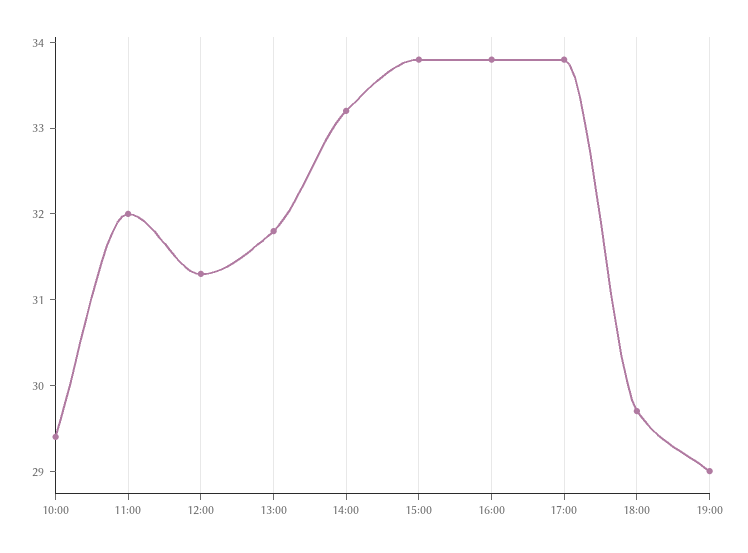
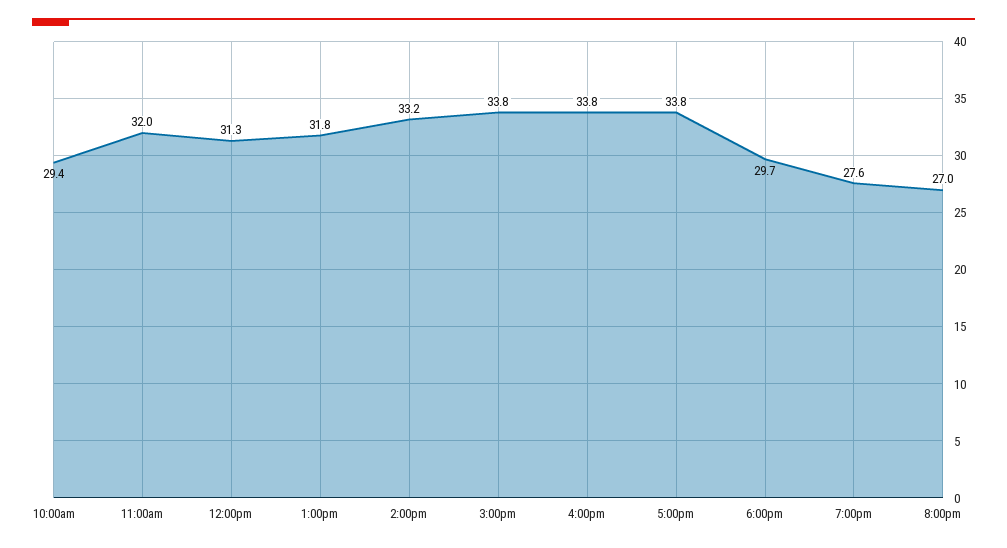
19:00: 29 -> 27.6
8:00pm: none -> 27

